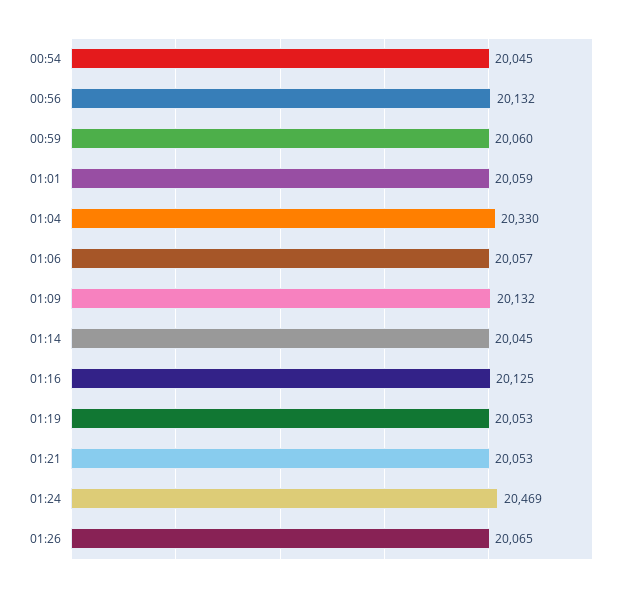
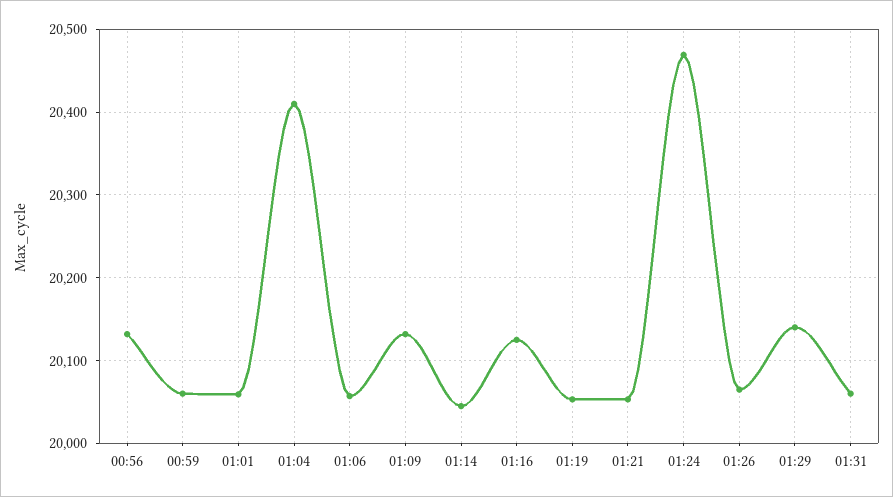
00:54: 20045 -> none
01:04: 20330 -> 20410
01:29: none -> 20140
01:31: none -> 20060

